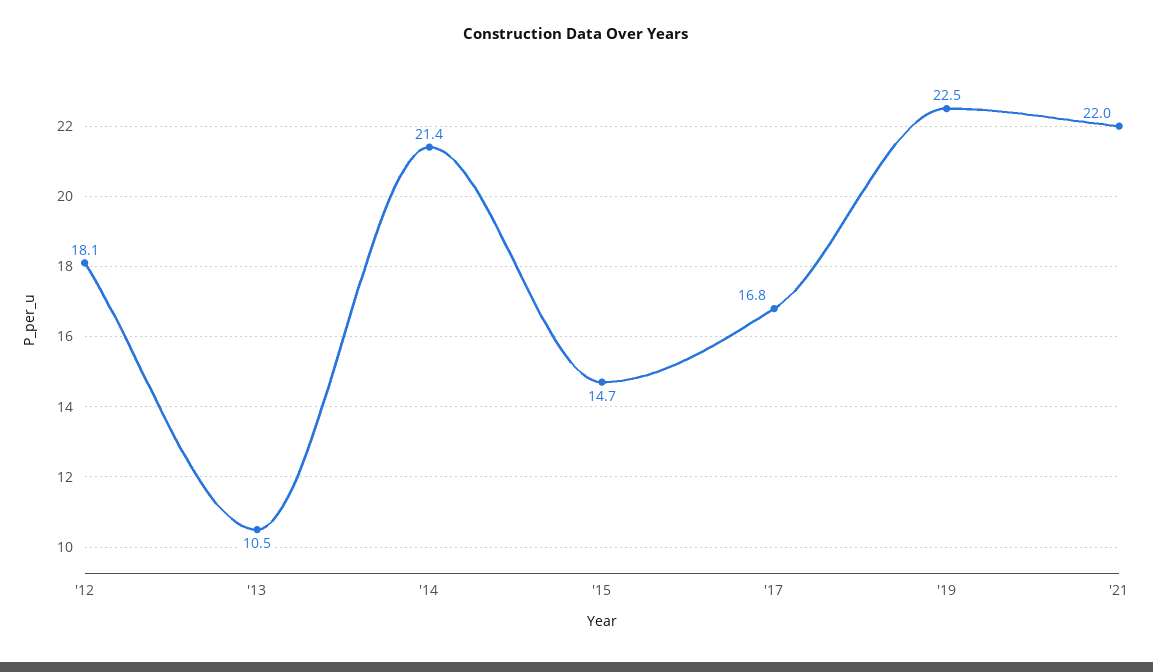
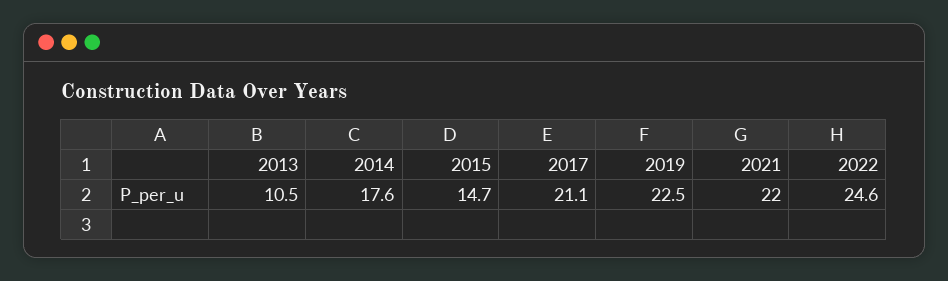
'12: 18.1 -> none
'14: 21.4 -> 17.6
'17: 16.8 -> 21.1
2022: none -> 24.6

